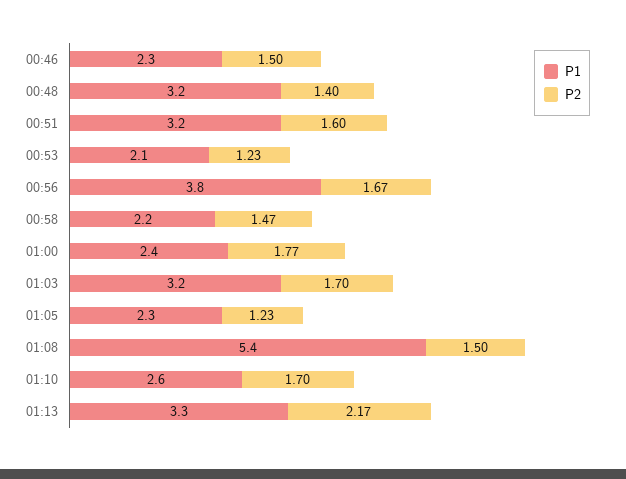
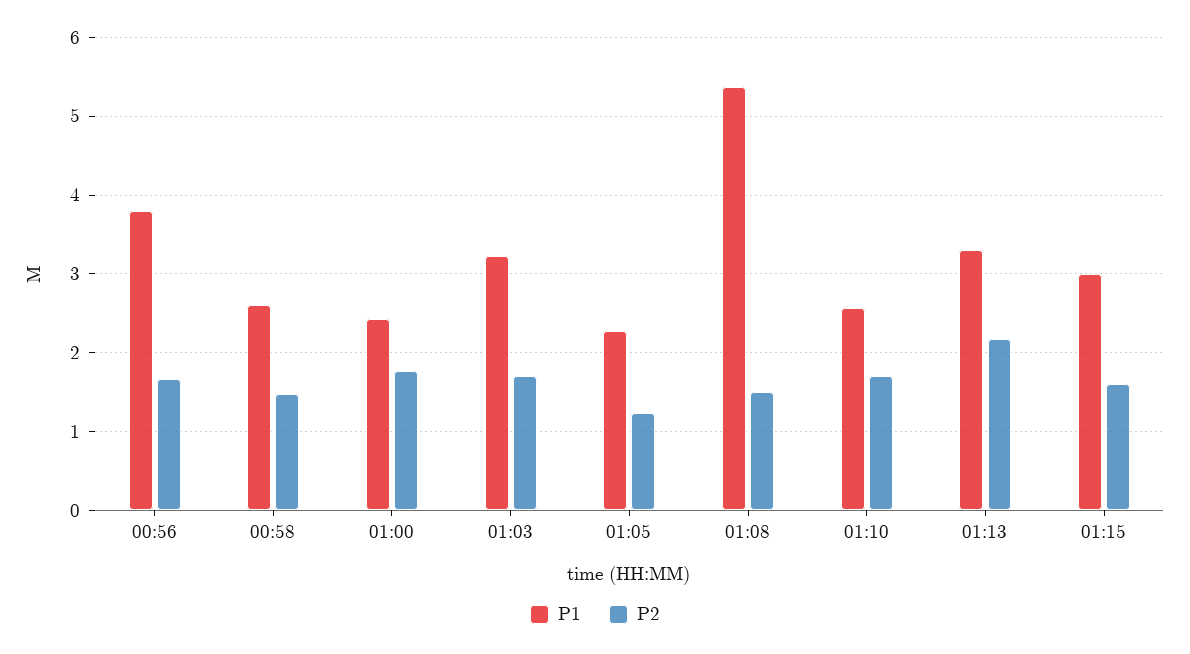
P1, 00:46: 2.3 -> none
P2, 00:46: 1.5 -> none
P1, 00:48: 3.2 -> none
P2, 00:48: 1.4 -> none
P1, 00:51: 3.2 -> none
P2, 00:51: 1.6 -> none
P1, 00:53: 2.1 -> none
P2, 00:53: 1.23 -> none
P1, 00:58: 2.2 -> 2.6
P1, 01:15: none -> 3
P2, 01:15: none -> 1.6

